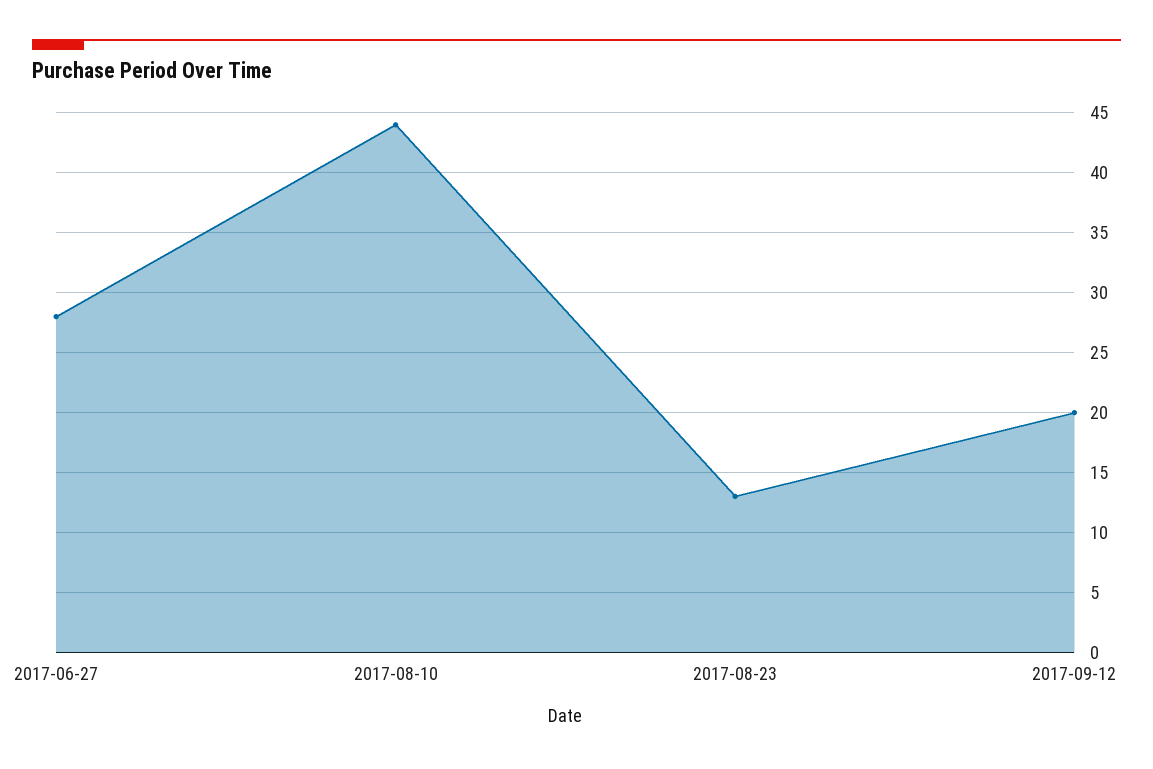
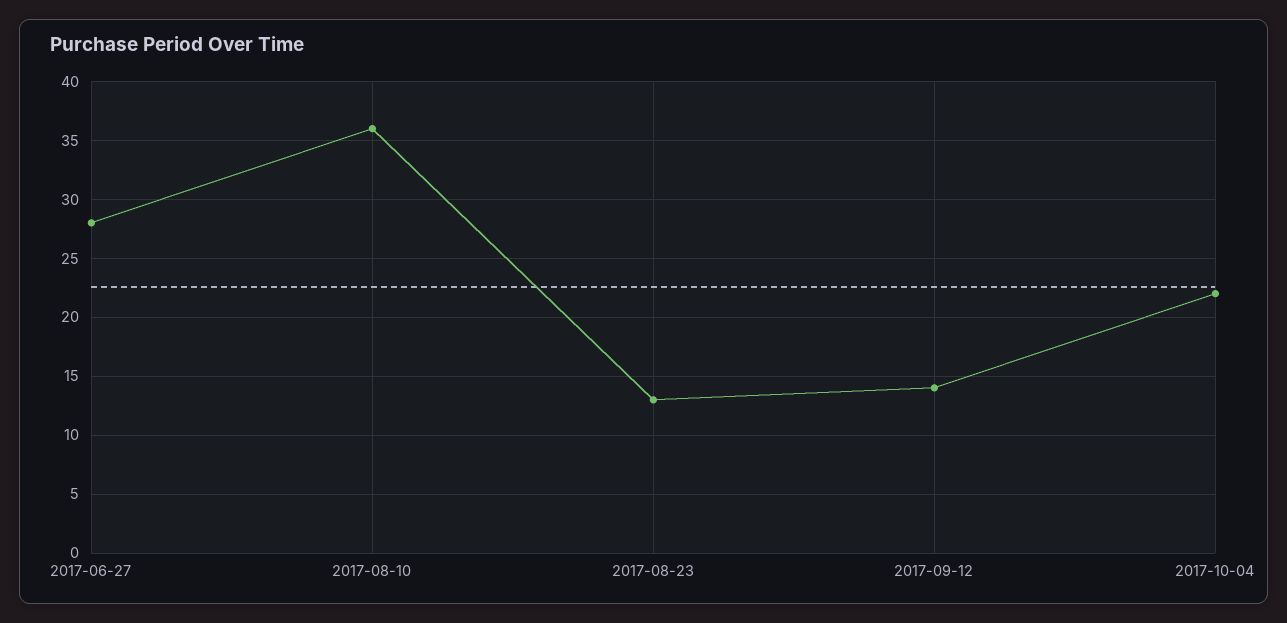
2017-08-10: 44 -> 36
2017-09-12: 20 -> 14
2017-10-04: none -> 22

